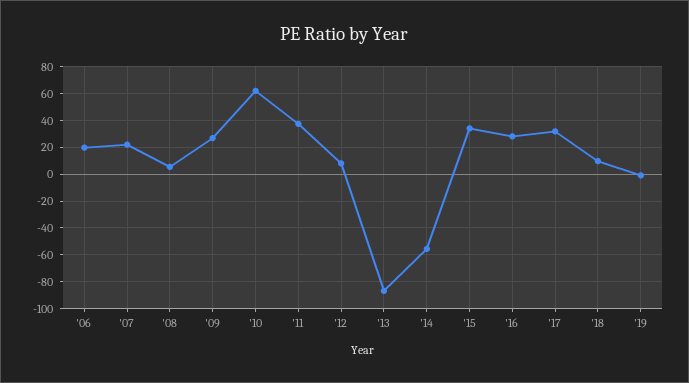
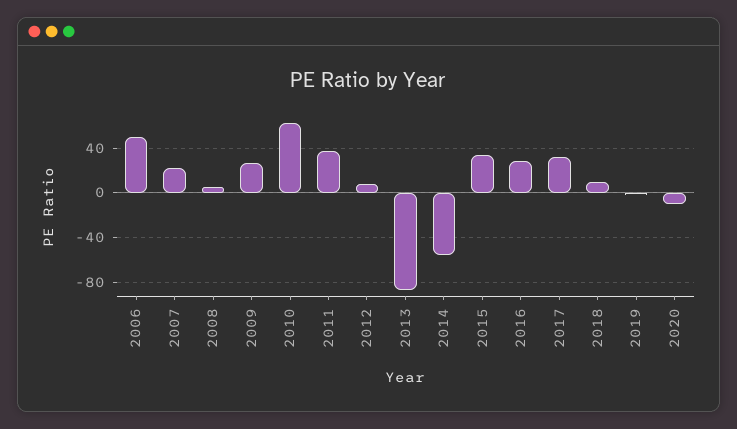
'06: 20 -> 50
2020: none -> -10

